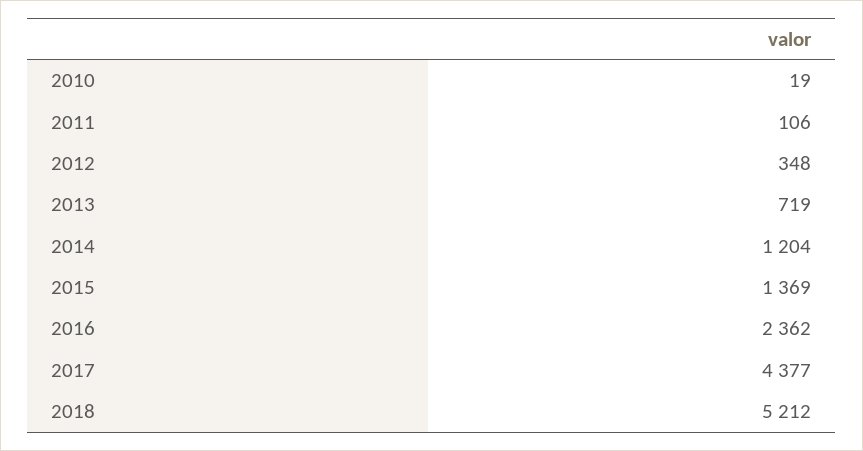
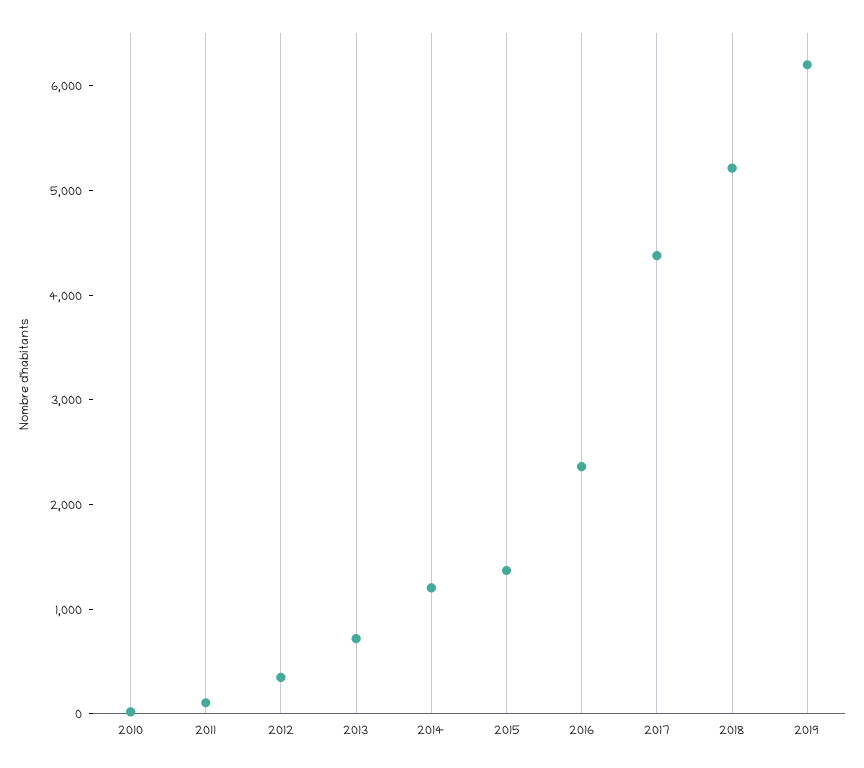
2019: none -> 6200

